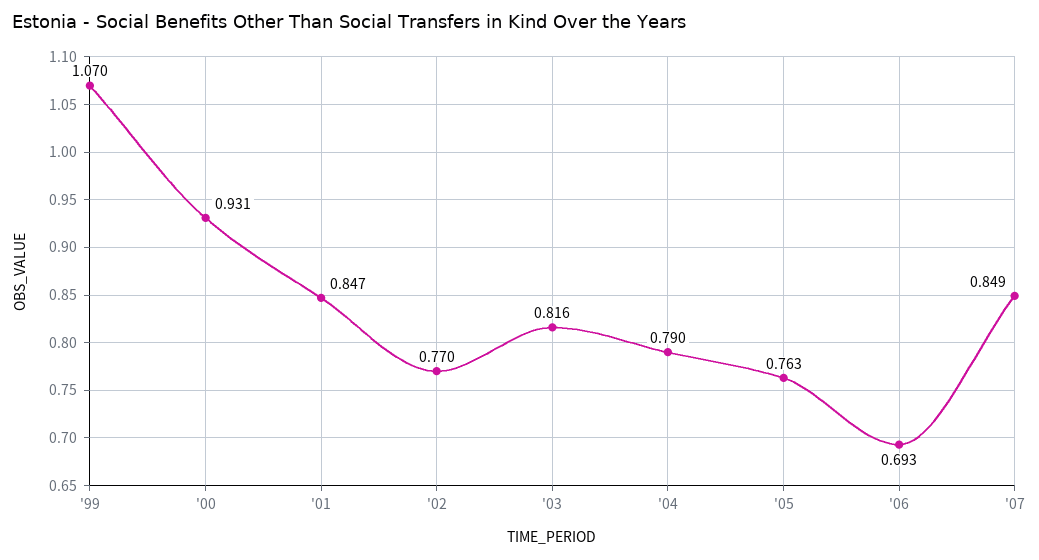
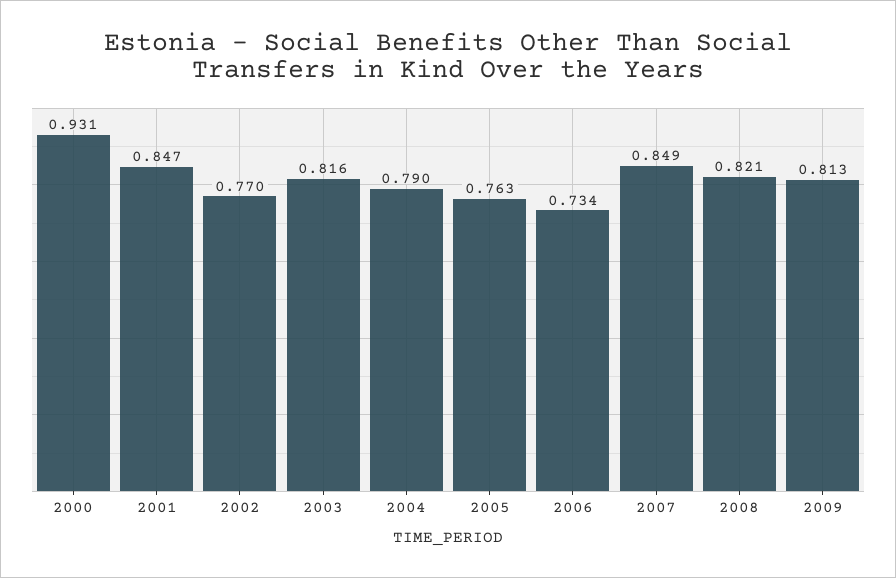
'99: 1.07 -> none
'06: 0.693 -> 0.734
2008: none -> 0.821
2009: none -> 0.813

